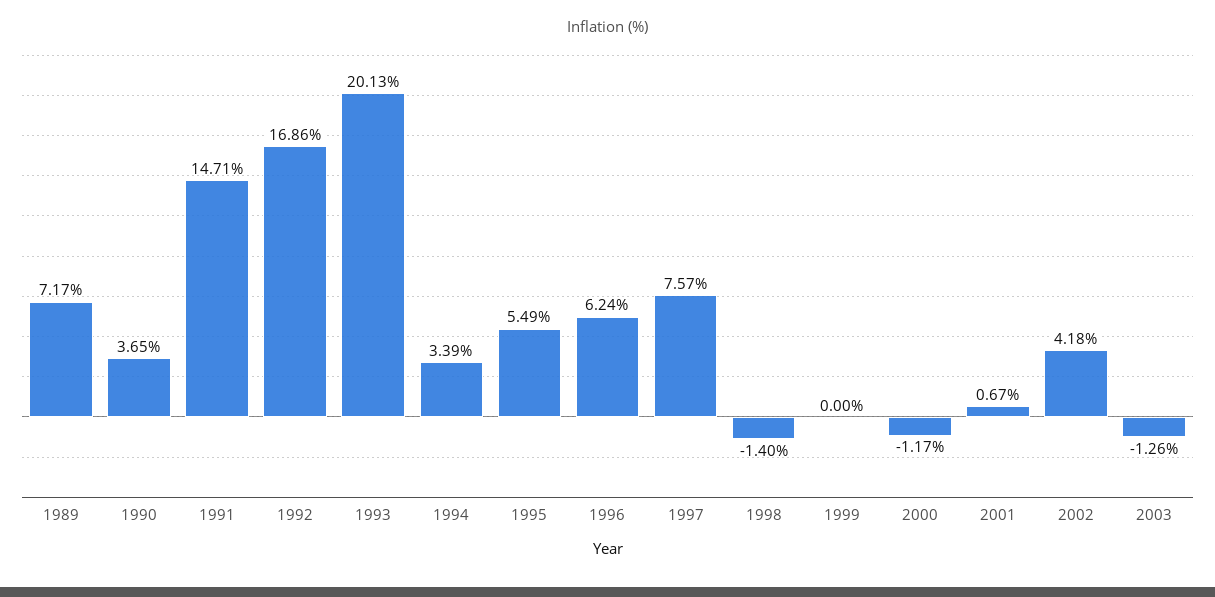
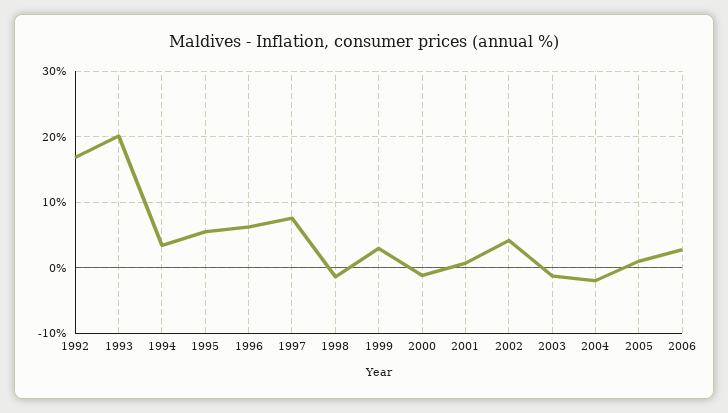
1989: 7.17 -> none
1990: 3.65 -> none
1991: 14.71 -> none
1999: 0 -> 3
2004: none -> -2
2005: none -> 1
2006: none -> 3

